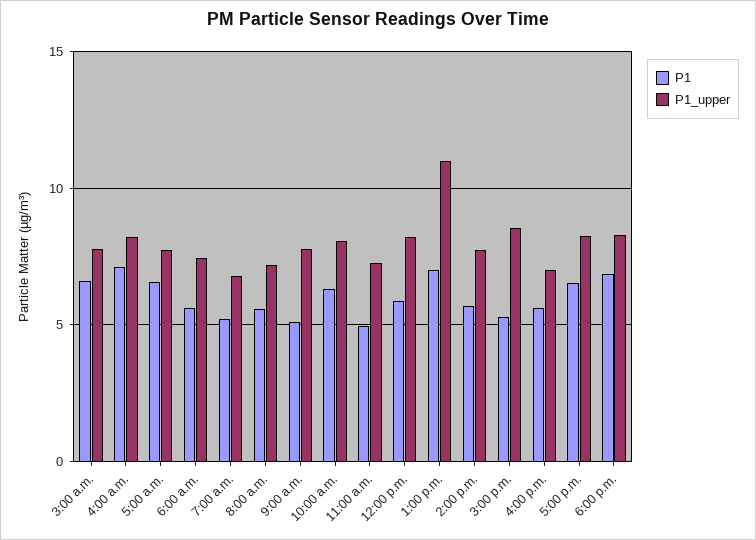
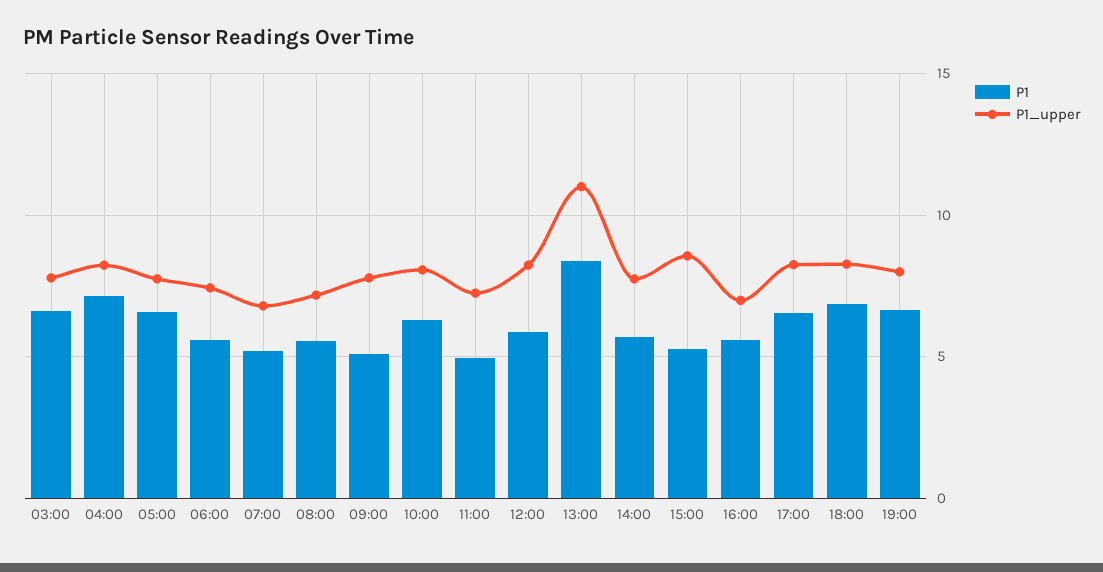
P1, 1:00 p.m.: 7 -> 8.5
P1, 19:00: none -> 6.5
P1_upper, 19:00: none -> 8

